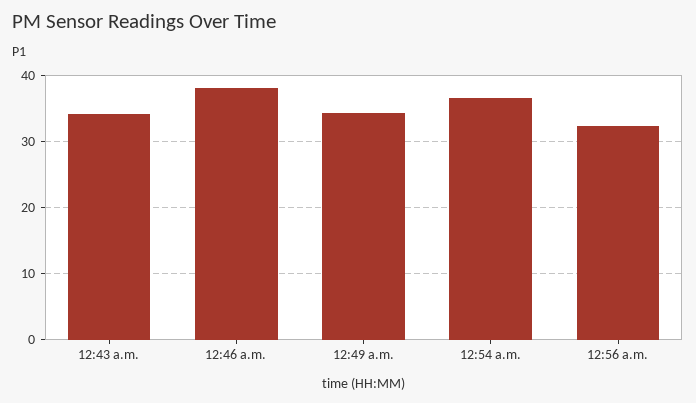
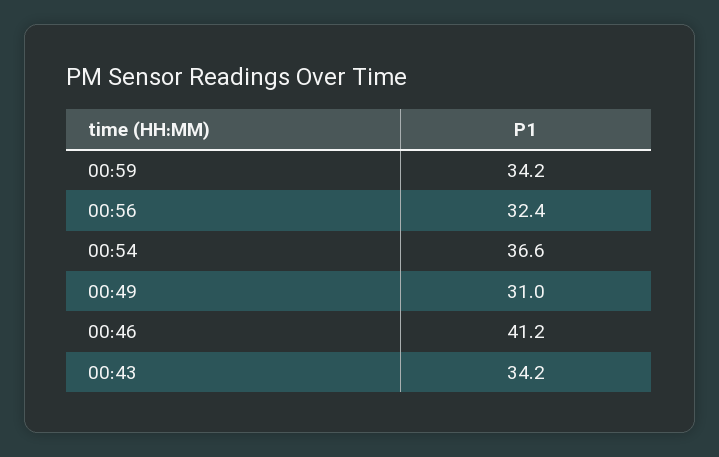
12:46 a.m.: 38 -> 41.2
12:49 a.m.: 34 -> 31
00:59: none -> 34.2

